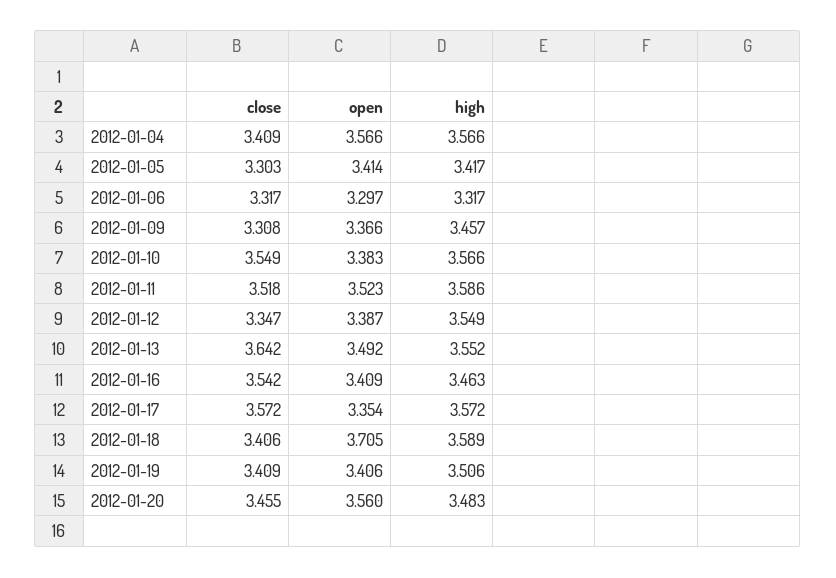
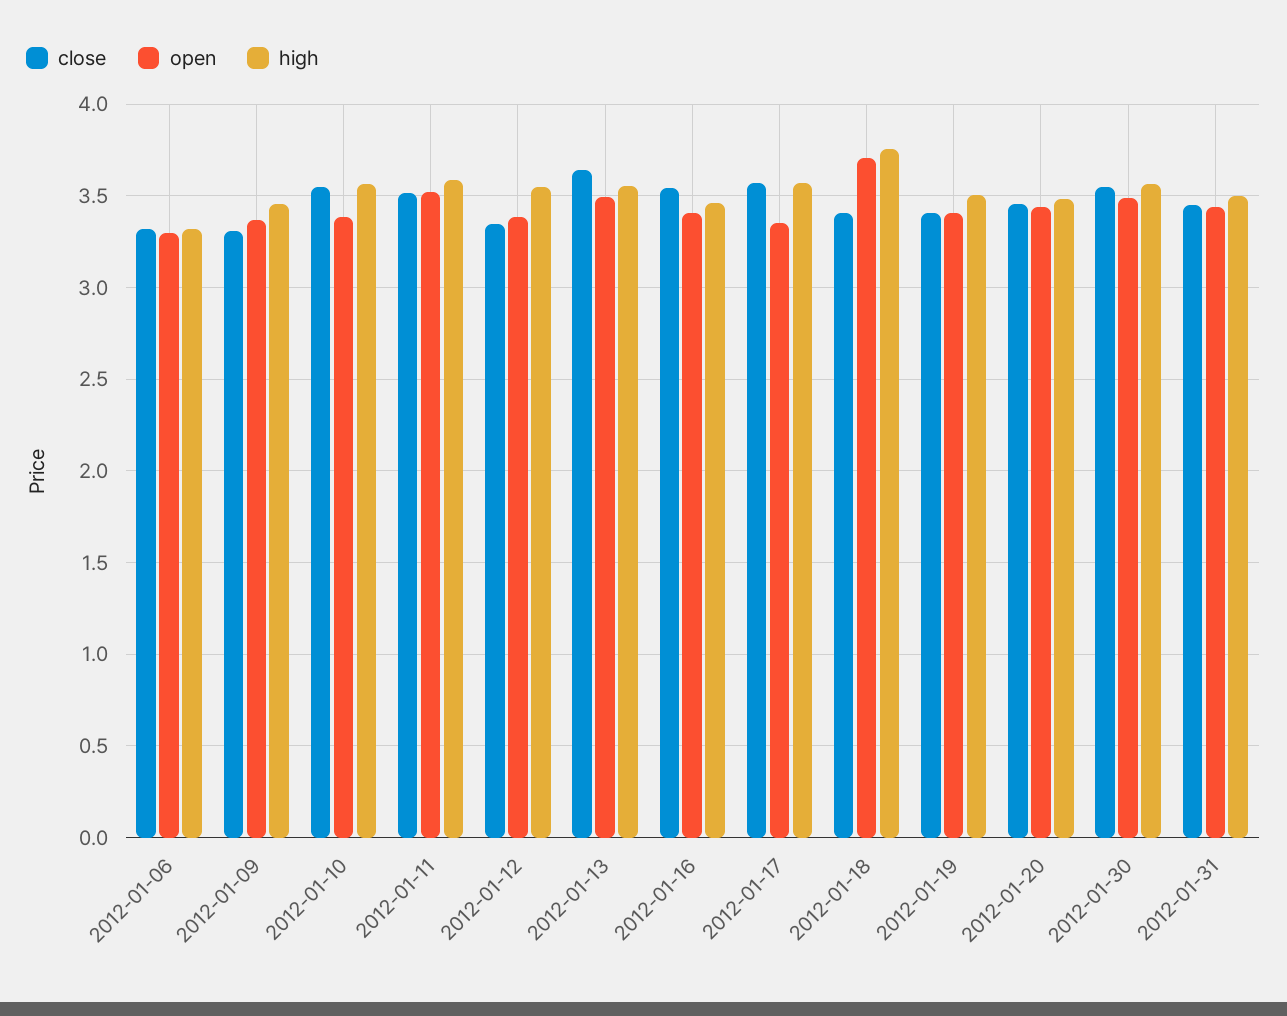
close, 2012-01-04: 3.409 -> none
open, 2012-01-04: 3.566 -> none
high, 2012-01-04: 3.566 -> none
close, 2012-01-05: 3.303 -> none
open, 2012-01-05: 3.414 -> none
high, 2012-01-05: 3.417 -> none
high, 2012-01-18: 3.589 -> 3.75
open, 2012-01-20: 3.56 -> 3.45
close, 2012-01-30: none -> 3.55
open, 2012-01-30: none -> 3.5
high, 2012-01-30: none -> 3.55
close, 2012-01-31: none -> 3.45
open, 2012-01-31: none -> 3.45
high, 2012-01-31: none -> 3.5

